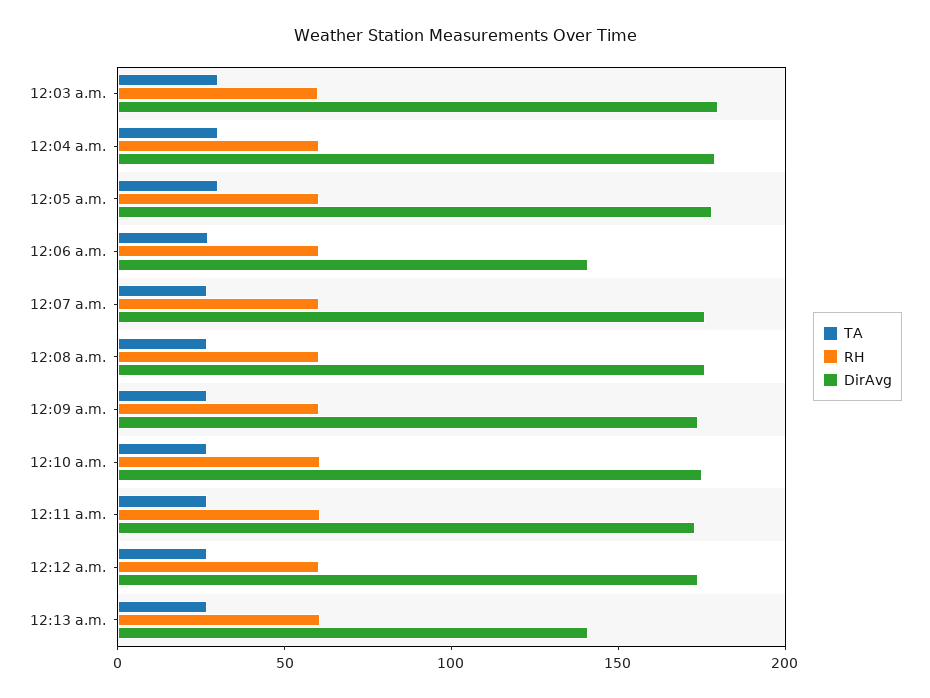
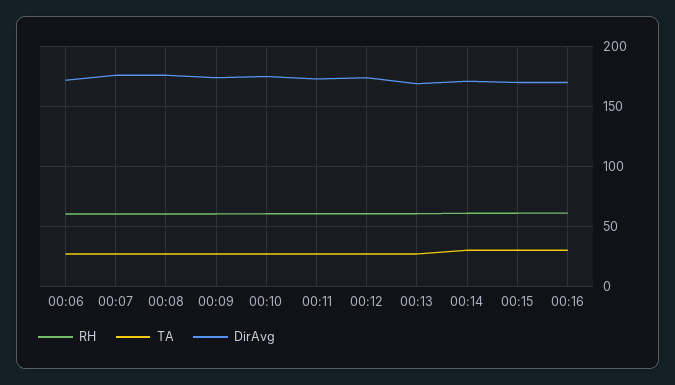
TA, 12:03 a.m.: 30 -> none
RH, 12:03 a.m.: 60 -> none
DirAvg, 12:03 a.m.: 180 -> none
TA, 12:04 a.m.: 30 -> none
RH, 12:04 a.m.: 60 -> none
DirAvg, 12:04 a.m.: 180 -> none
TA, 12:05 a.m.: 30 -> none
RH, 12:05 a.m.: 60 -> none
DirAvg, 12:05 a.m.: 180 -> none
DirAvg, 12:06 a.m.: 140 -> 170
DirAvg, 12:13 a.m.: 140 -> 170
RH, 00:14: none -> 60
TA, 00:14: none -> 30
DirAvg, 00:14: none -> 170
RH, 00:15: none -> 60
TA, 00:15: none -> 30
DirAvg, 00:15: none -> 170
RH, 00:16: none -> 60
TA, 00:16: none -> 30
DirAvg, 00:16: none -> 170

